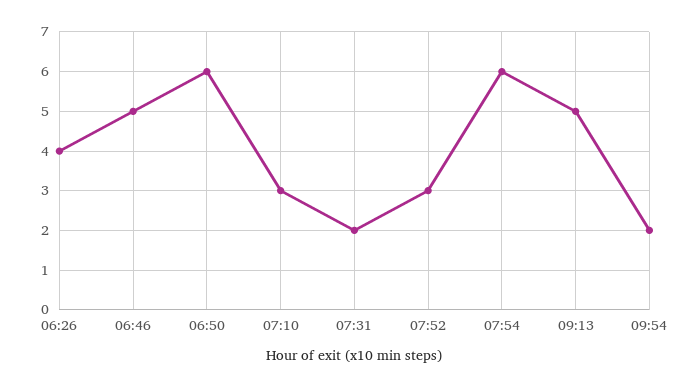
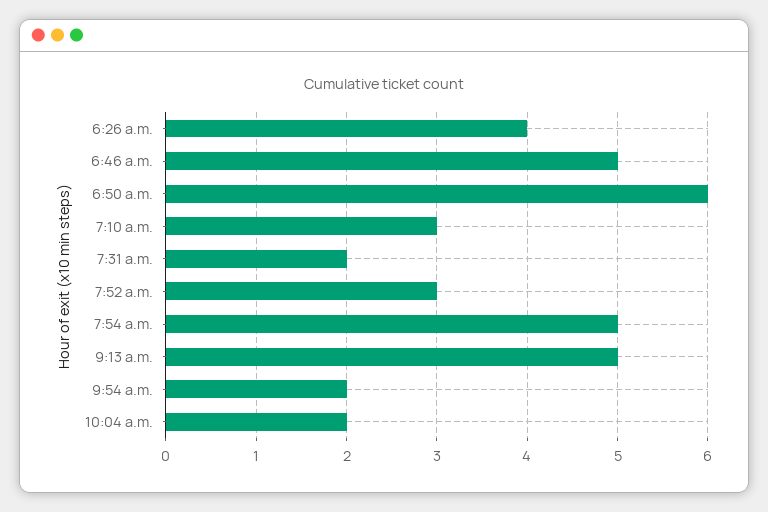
07:54: 6 -> 5
10:04 a.m.: none -> 2

